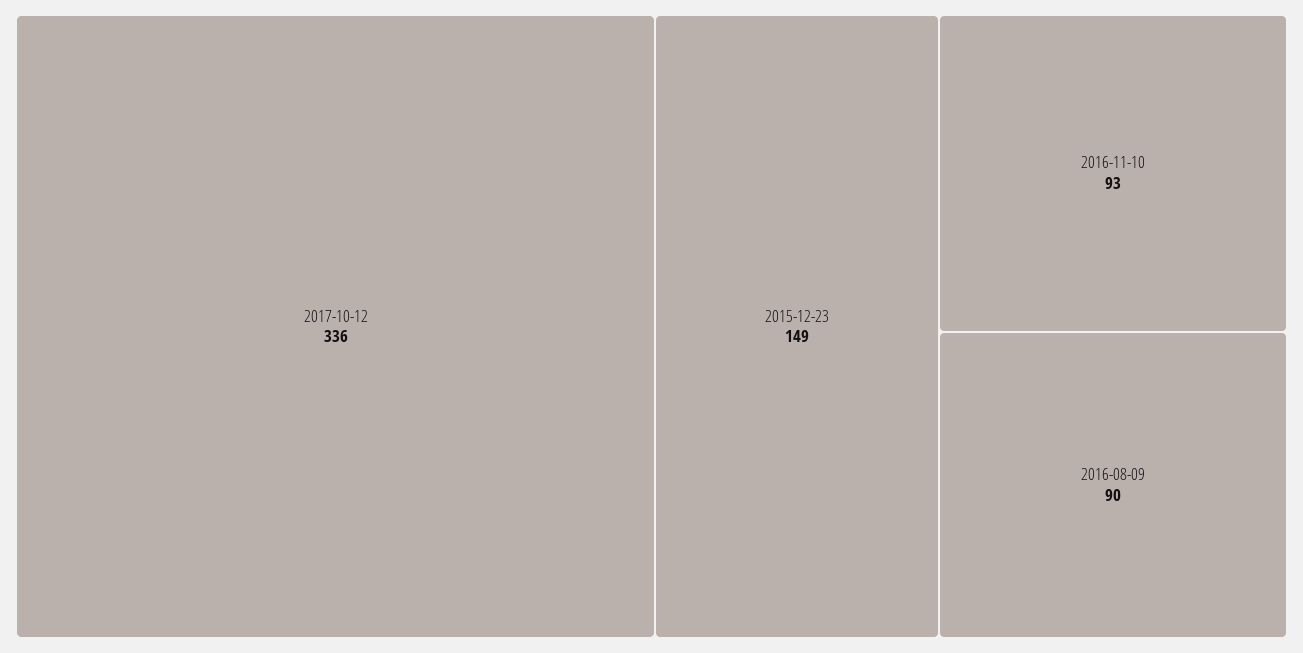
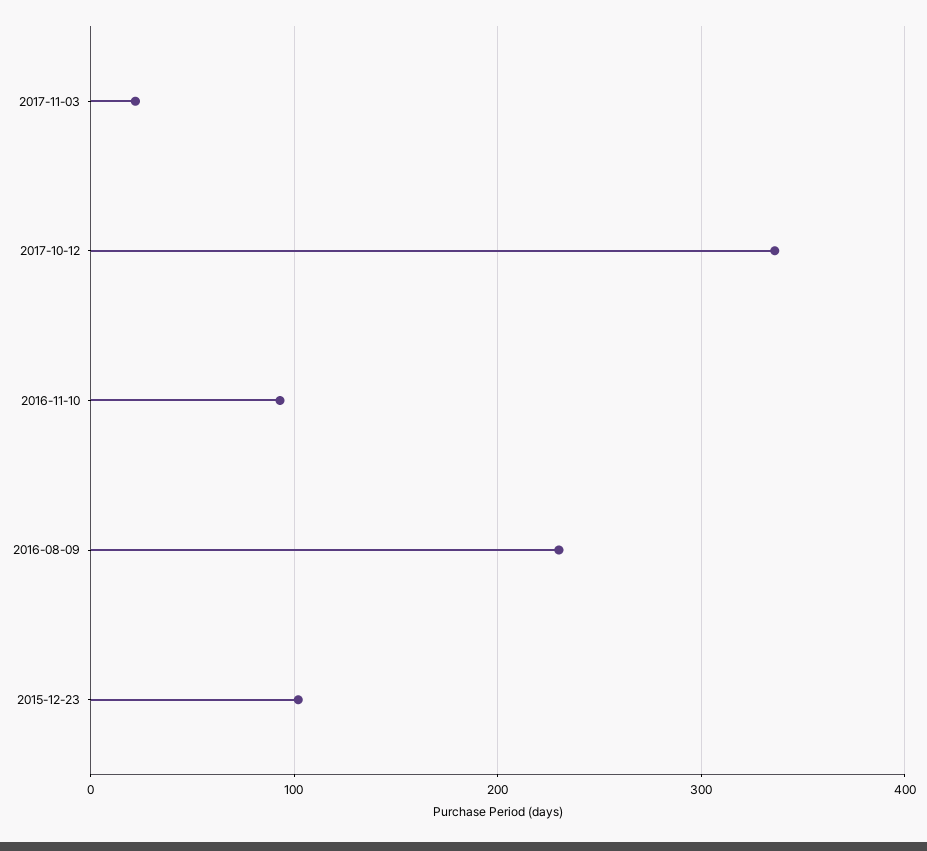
2015-12-23: 149 -> 100
2016-08-09: 90 -> 230
2017-11-03: none -> 20

